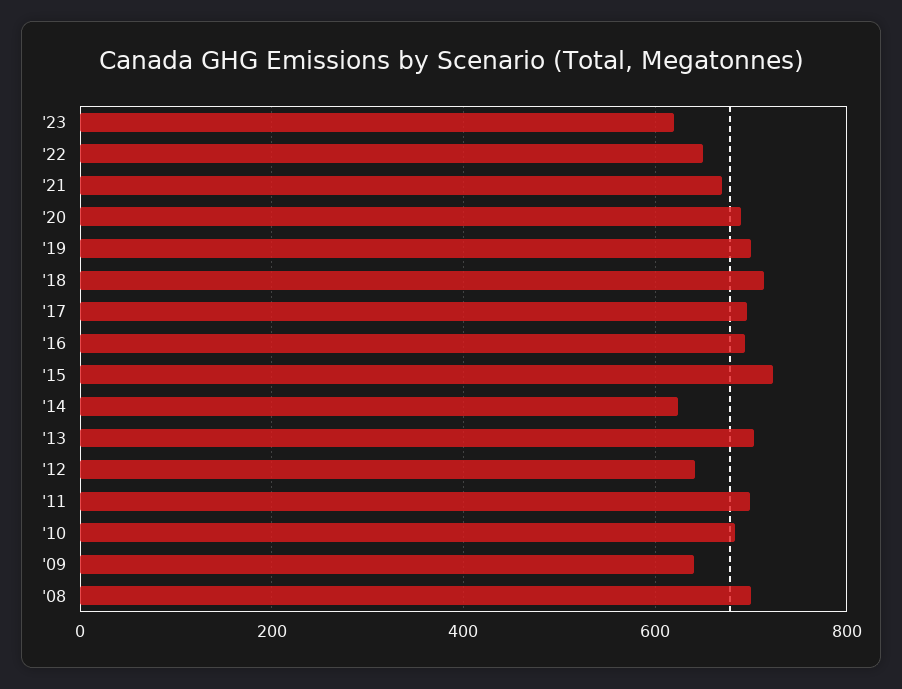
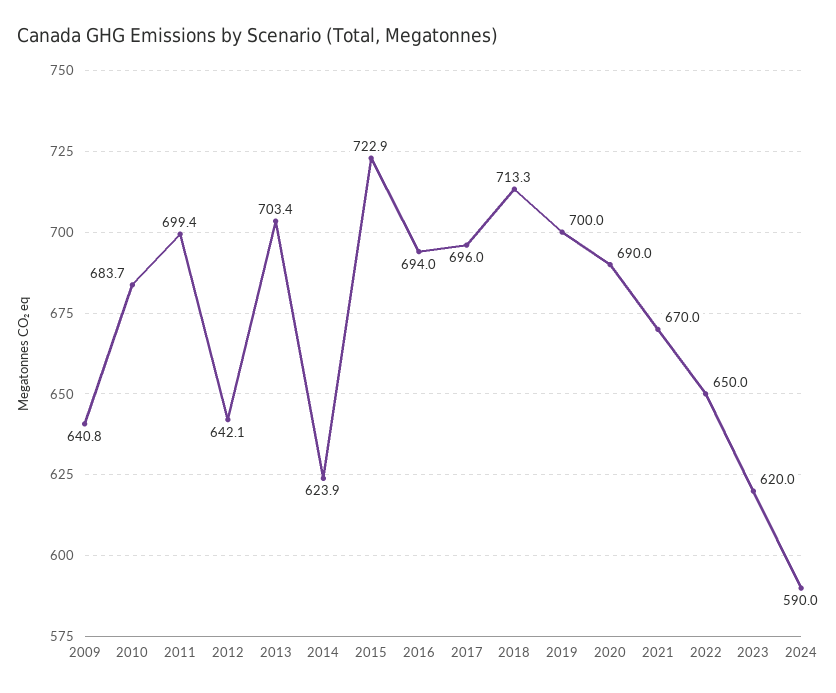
'08: 700 -> none
2024: none -> 590

